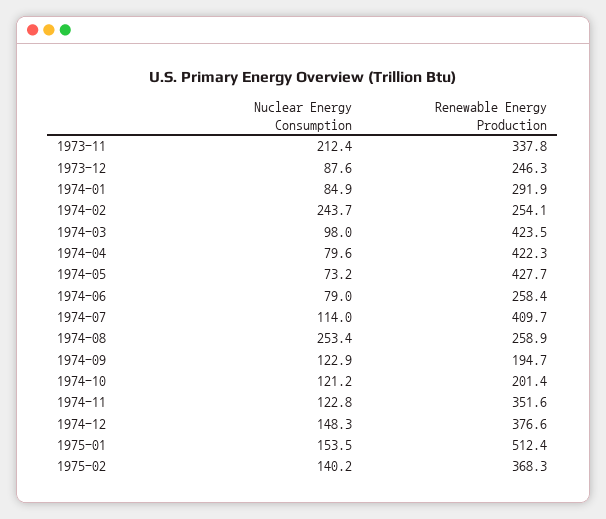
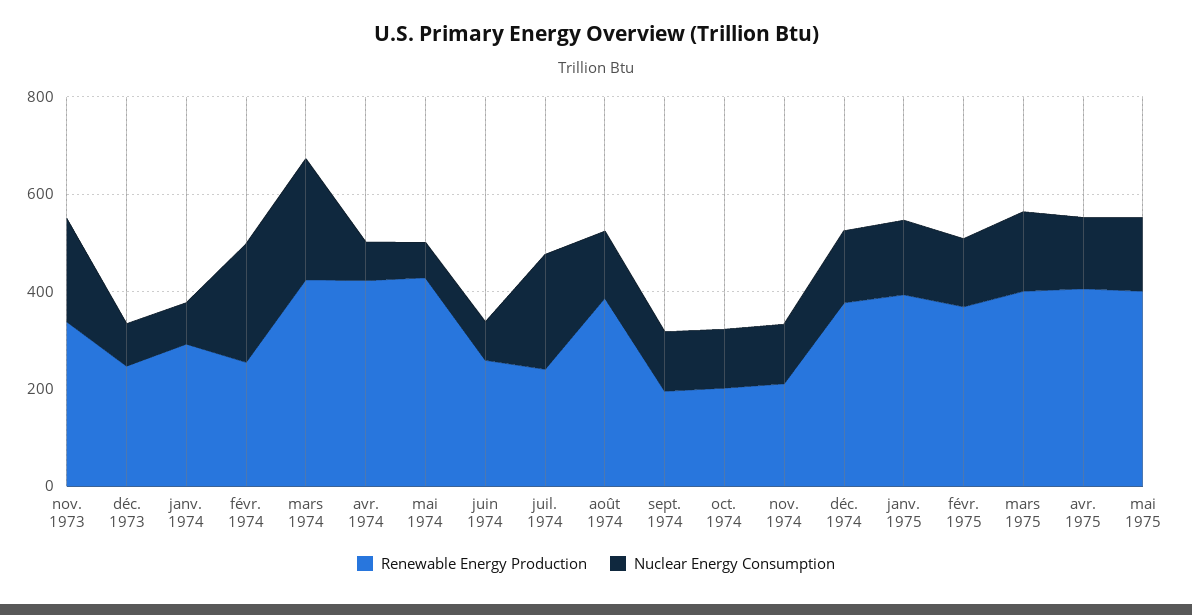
Nuclear Energy Consumption, 1974-03: 98 -> 250
Nuclear Energy Consumption, 1974-07: 114 -> 250
Renewable Energy Production, 1974-07: 409.7 -> 250
Nuclear Energy Consumption, 1974-08: 253.4 -> 150
Renewable Energy Production, 1974-08: 258.9 -> 400
Renewable Energy Production, 1974-11: 351.6 -> 200
Renewable Energy Production, 1975-01: 512.4 -> 400
Renewable Energy Production, mars 1975: none -> 400
Nuclear Energy Consumption, mars 1975: none -> 150
Renewable Energy Production, avr. 1975: none -> 400
Nuclear Energy Consumption, avr. 1975: none -> 150
Renewable Energy Production, mai 1975: none -> 400
Nuclear Energy Consumption, mai 1975: none -> 150

